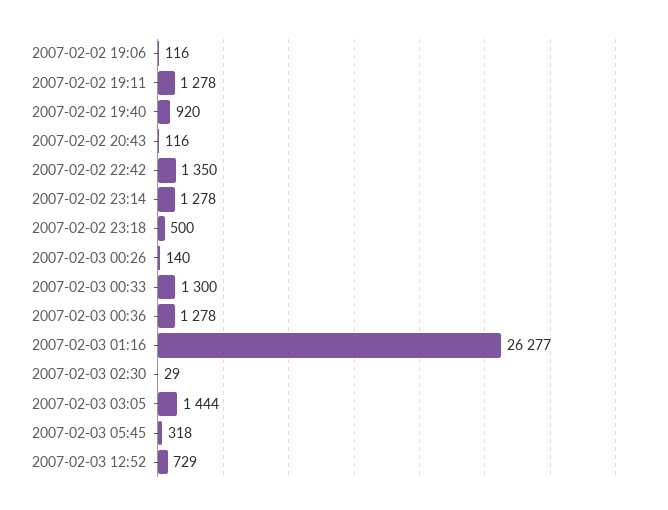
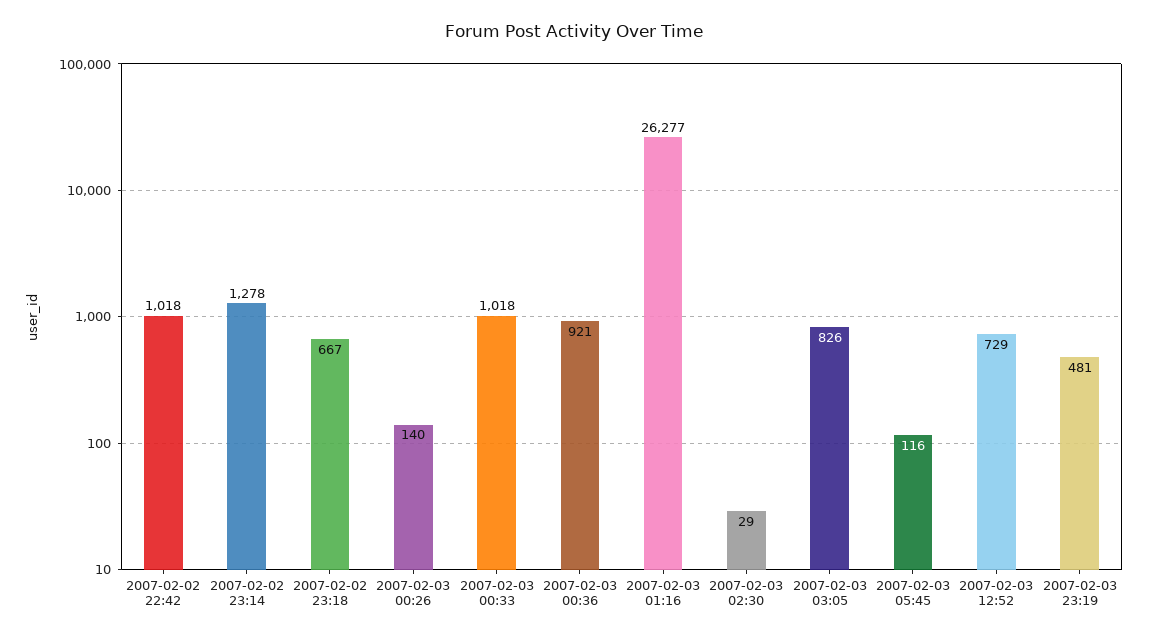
2007-02-02 19:06: 116 -> none
2007-02-02 19:11: 1278 -> none
2007-02-02 19:40: 920 -> none
2007-02-02 20:43: 116 -> none
2007-02-02 22:42: 1350 -> 1018
2007-02-02 23:18: 500 -> 667
2007-02-03 00:33: 1300 -> 1018
2007-02-03 00:36: 1278 -> 921
2007-02-03 03:05: 1444 -> 826
2007-02-03 05:45: 318 -> 116
2007-02-03 23:19: none -> 481

